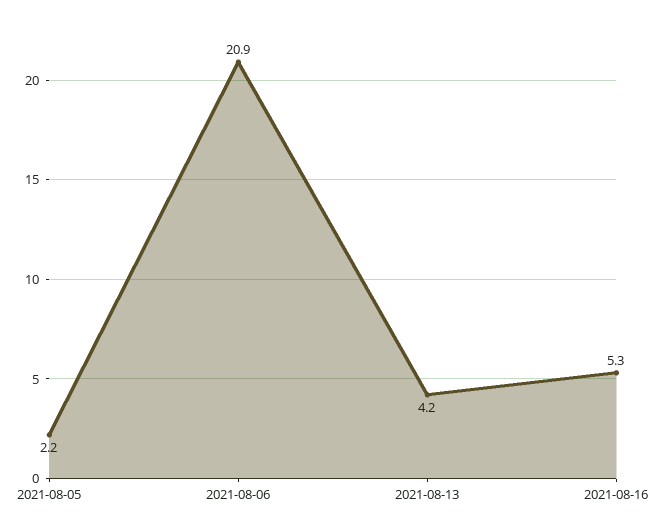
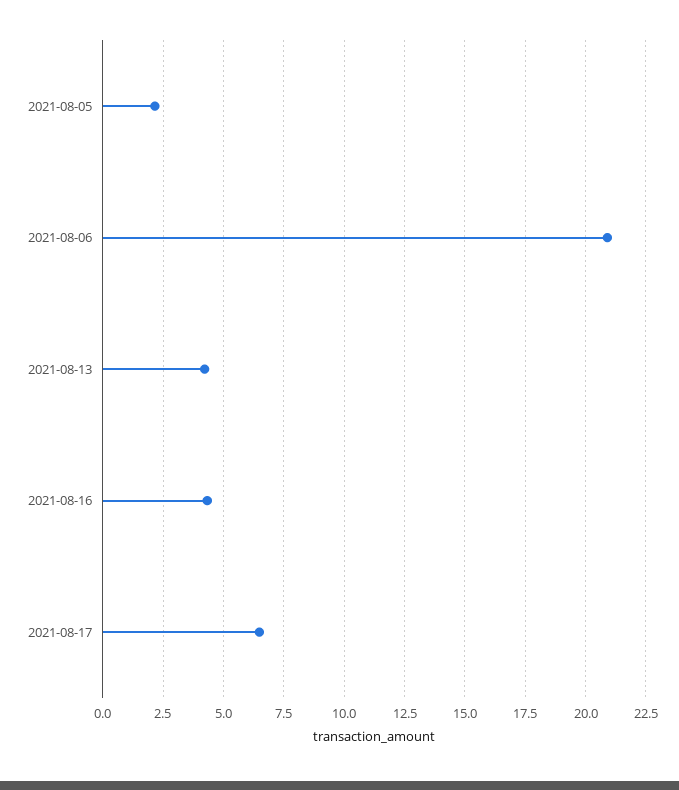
2021-08-16: 5.3 -> 4.25
2021-08-17: none -> 6.5

